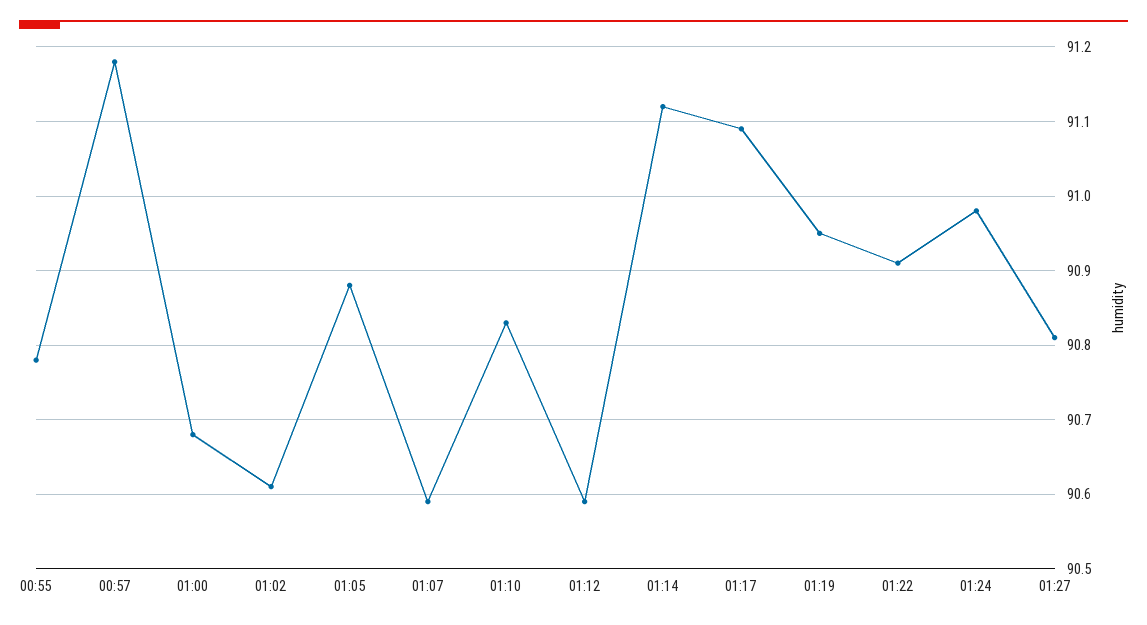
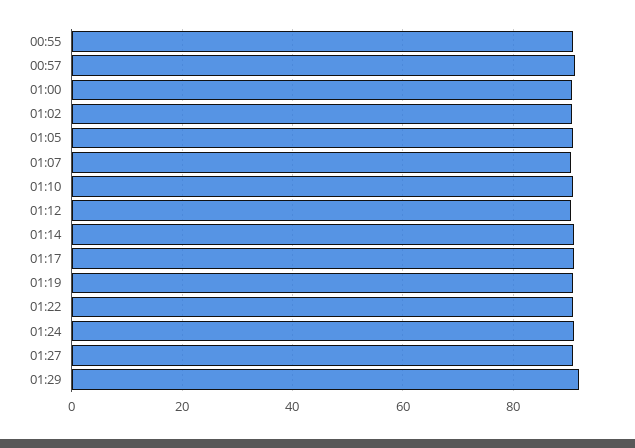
01:29: none -> 92

